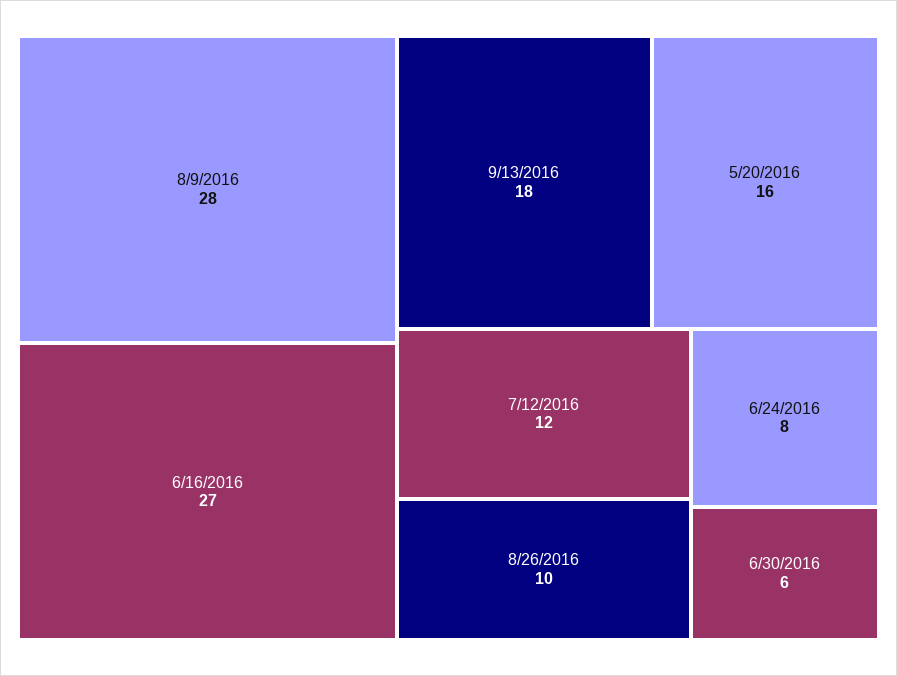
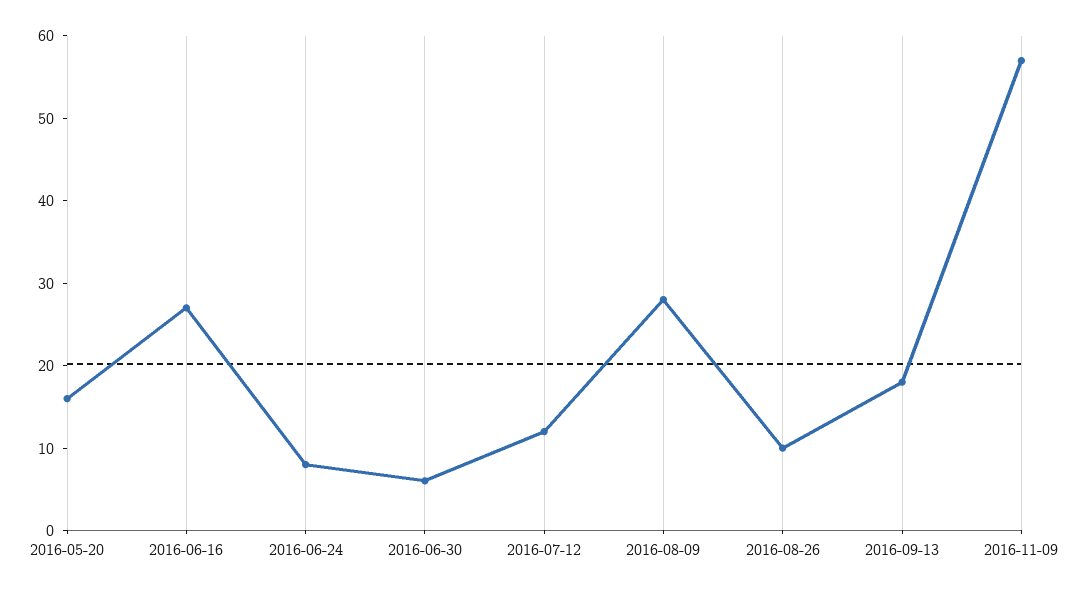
2016-11-09: none -> 57

